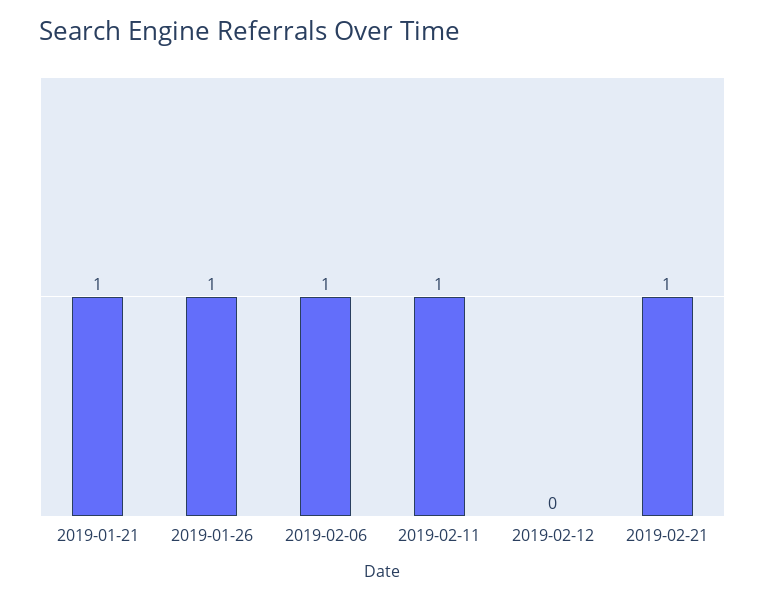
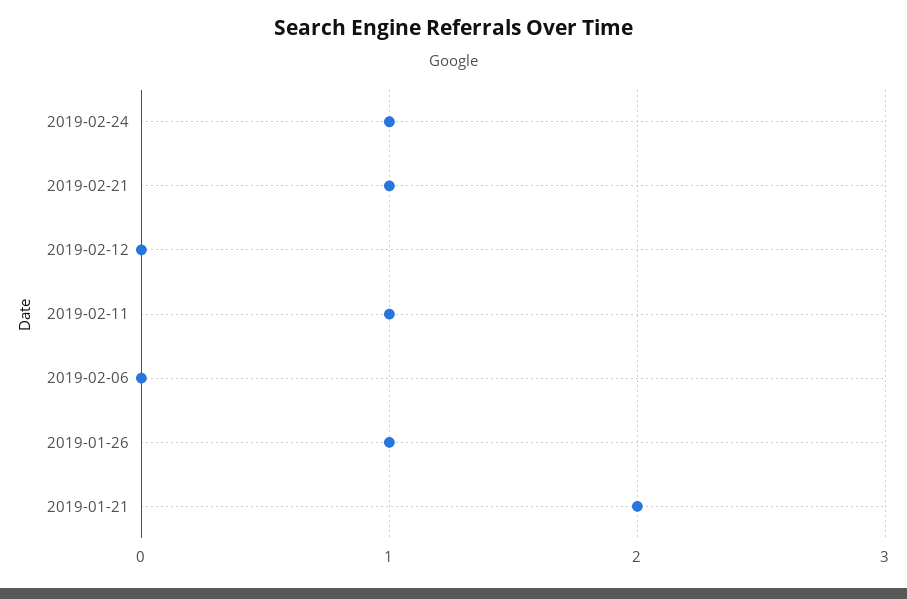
2019-01-21: 1 -> 2
2019-02-06: 1 -> 0
2019-02-24: none -> 1

